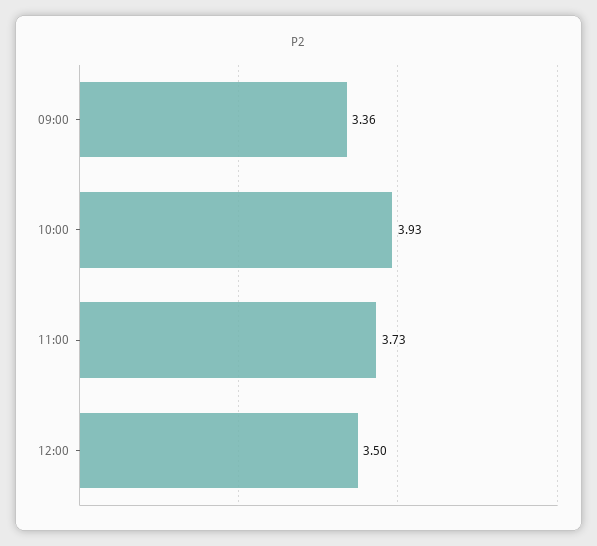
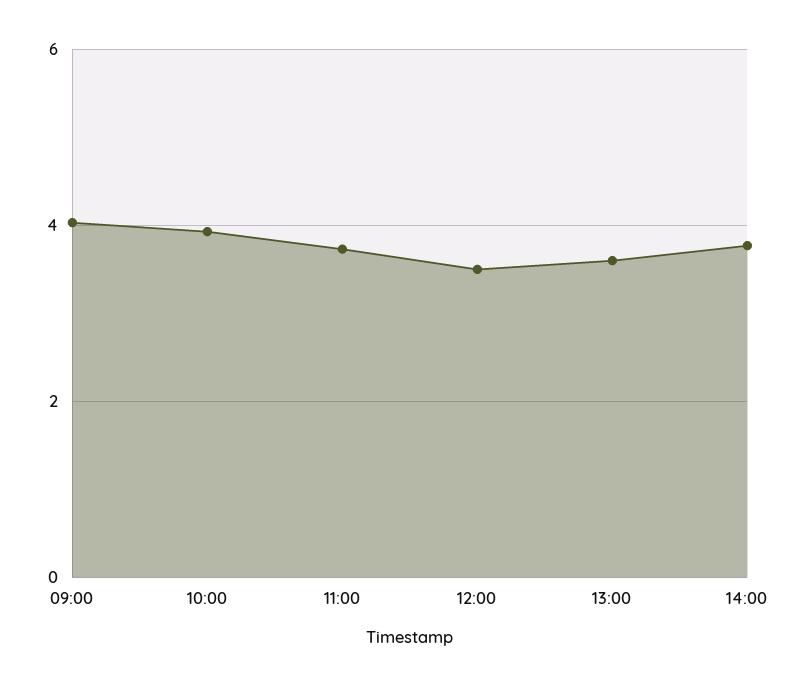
09:00: 3.36 -> 4
13:00: none -> 3.6
14:00: none -> 3.8

